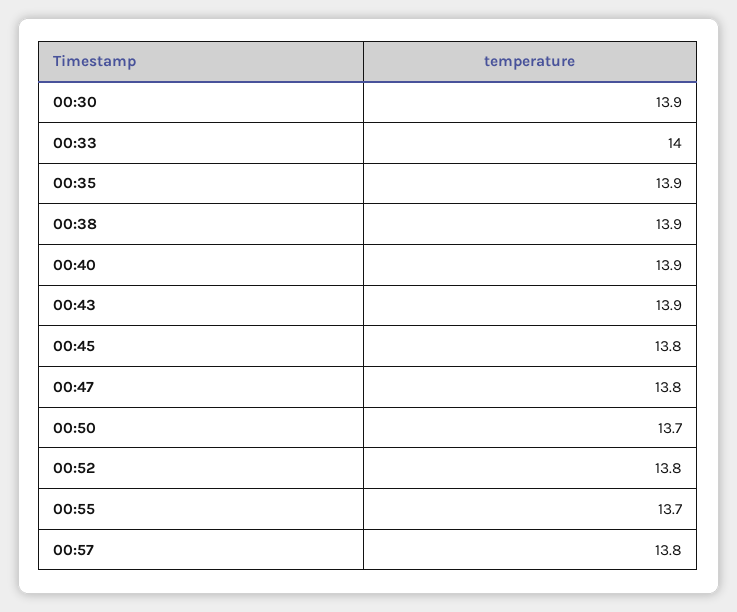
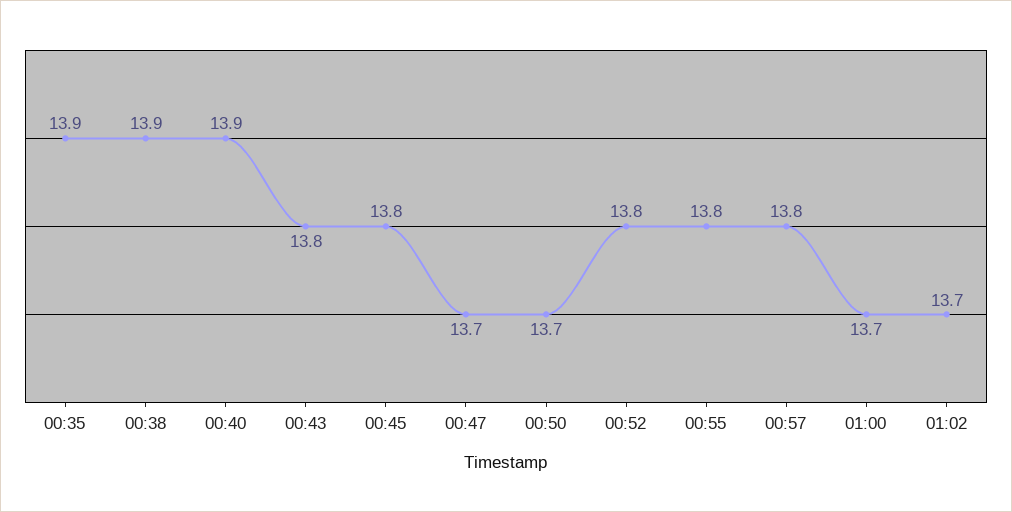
00:30: 13.9 -> none
00:33: 14 -> none
00:43: 13.9 -> 13.8
00:47: 13.8 -> 13.7
00:55: 13.7 -> 13.8
01:00: none -> 13.7
01:02: none -> 13.7

